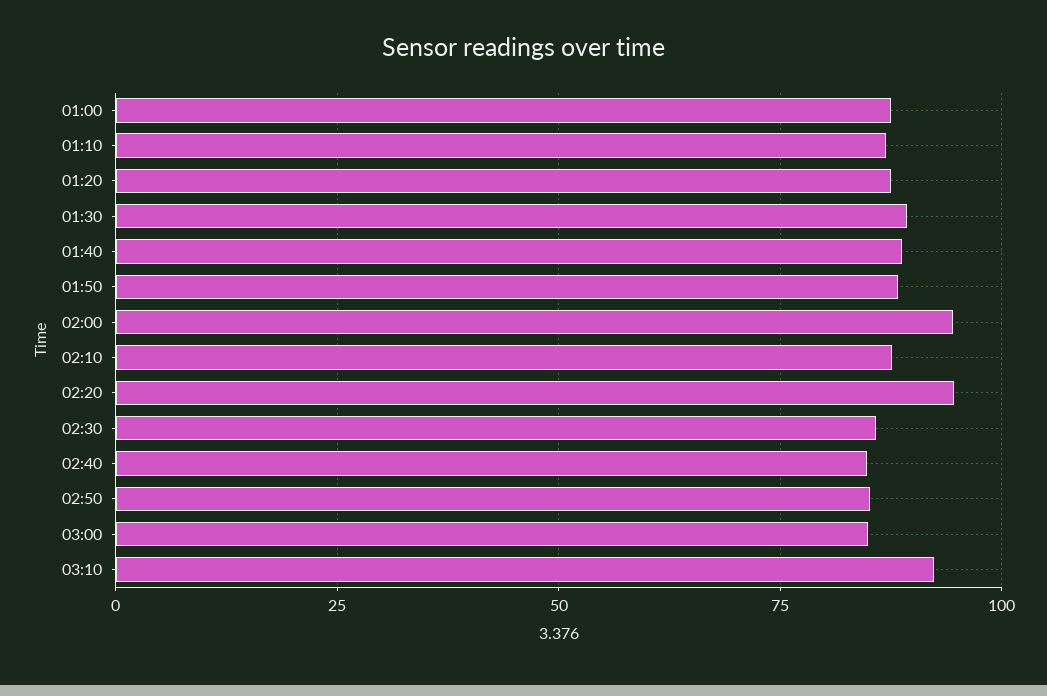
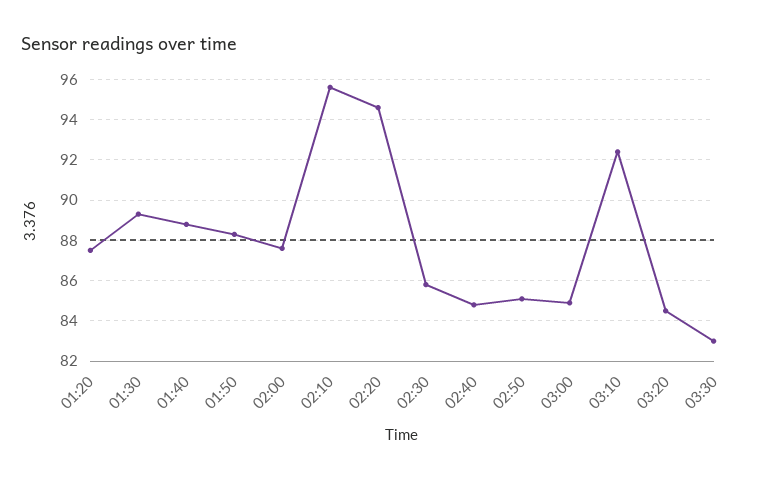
01:00: 87.5 -> none
01:10: 87.5 -> none
02:00: 95 -> 87.5
02:10: 87.5 -> 95.5
03:20: none -> 84.5
03:30: none -> 83

